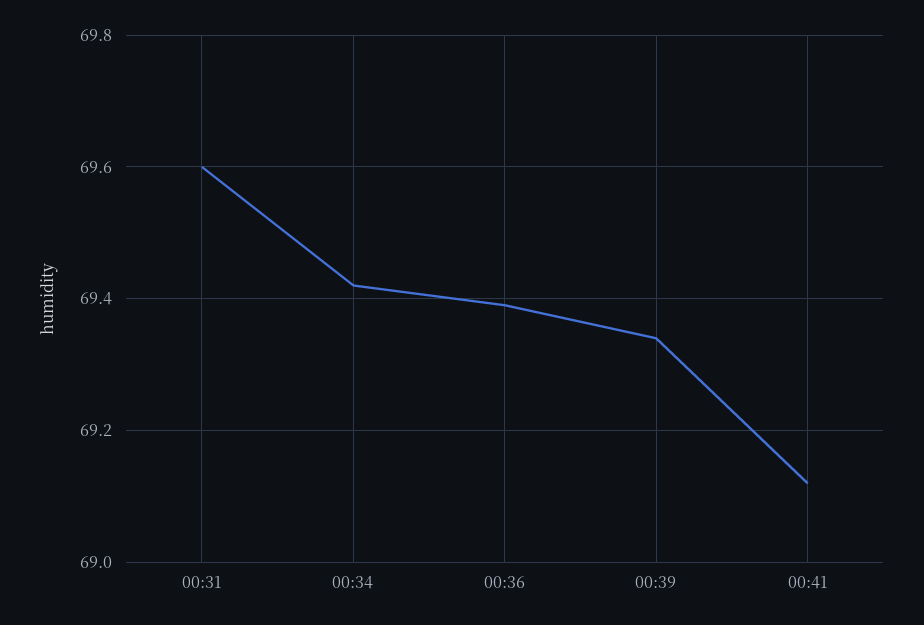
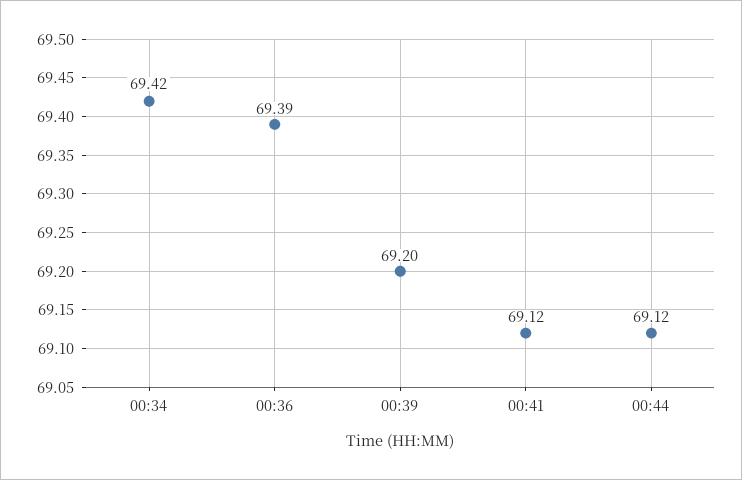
00:31: 69.6 -> none
00:39: 69.35 -> 69.2
00:44: none -> 69.12

